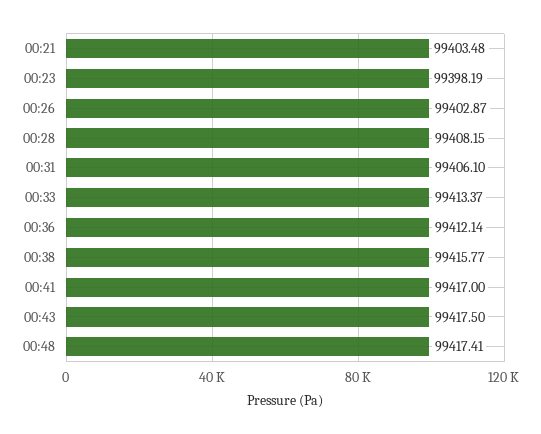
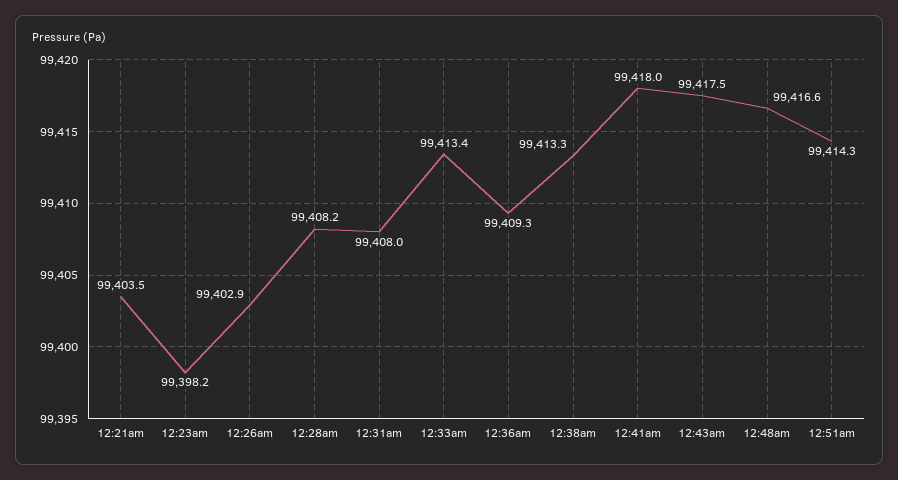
00:31: 99406.1 -> 99408
00:36: 99412.14 -> 99409.3
00:38: 99415.77 -> 99413.3
00:41: 99417 -> 99418
00:48: 99417.41 -> 99416.6
12:51am: none -> 99414.3

